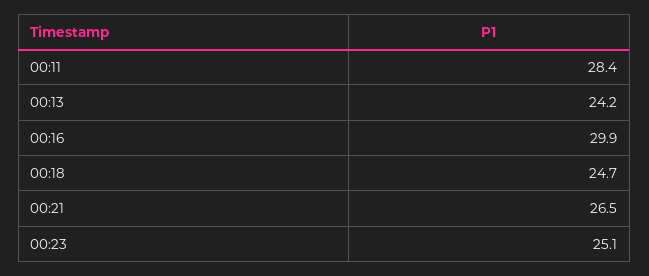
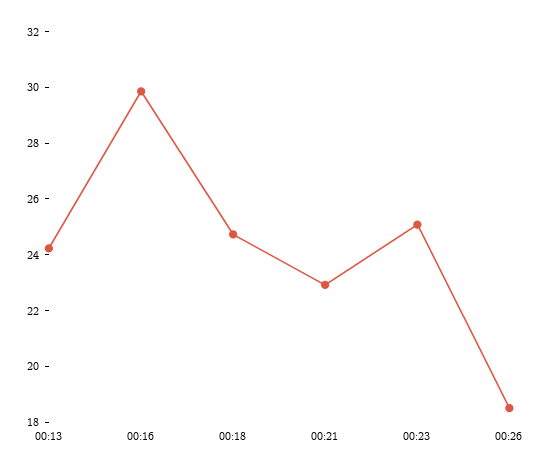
00:11: 28.4 -> none
00:21: 26.5 -> 23
00:26: none -> 18.5

